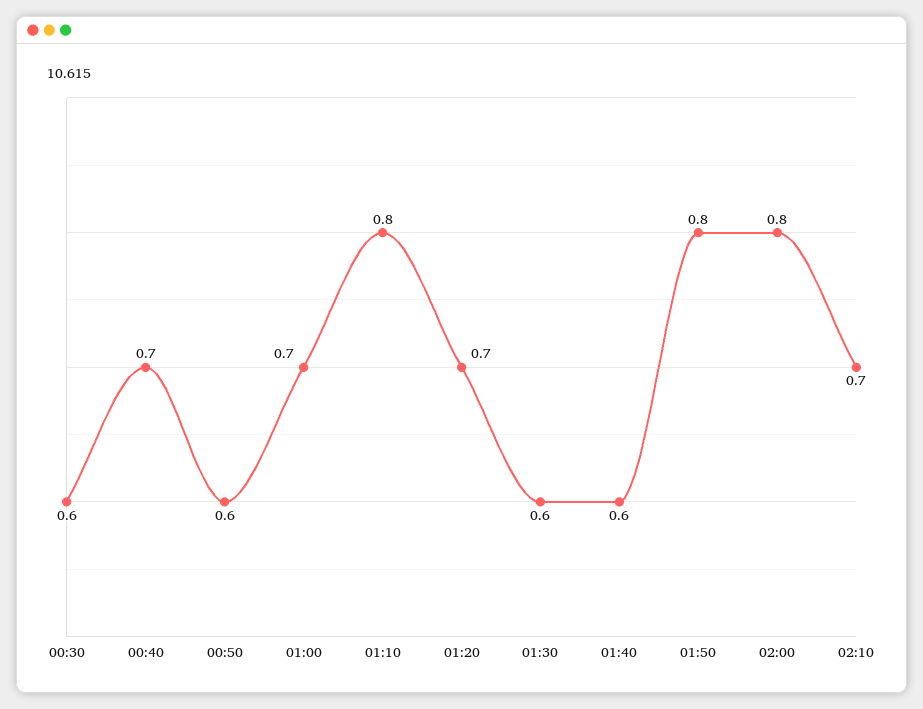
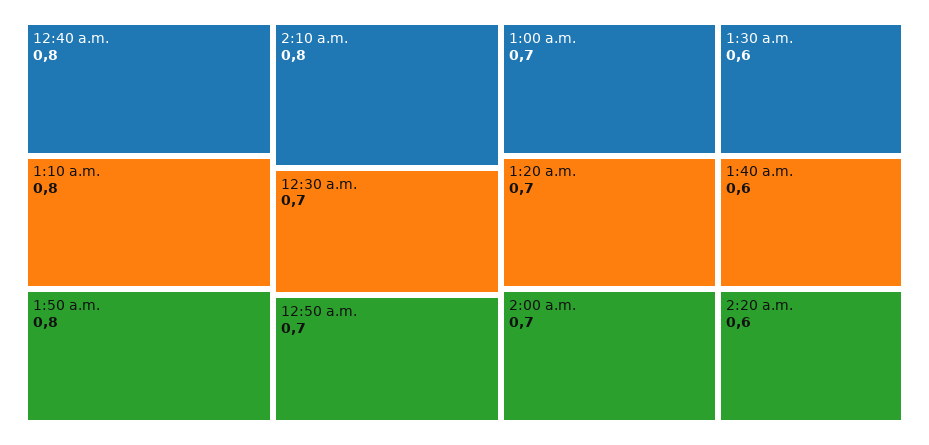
00:30: 0.6 -> 0.7
00:40: 0.7 -> 0.8
00:50: 0.6 -> 0.7
02:00: 0.8 -> 0.7
02:10: 0.7 -> 0.8
2:20 a.m.: none -> 0.6

